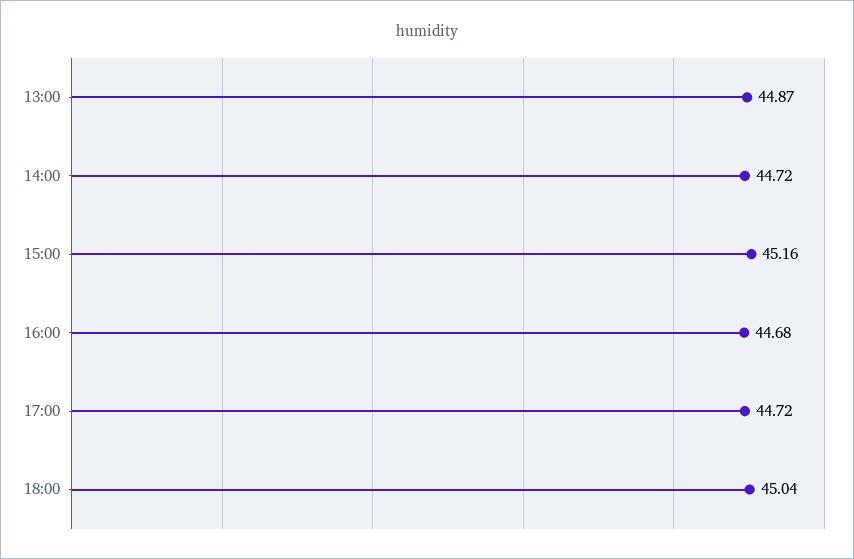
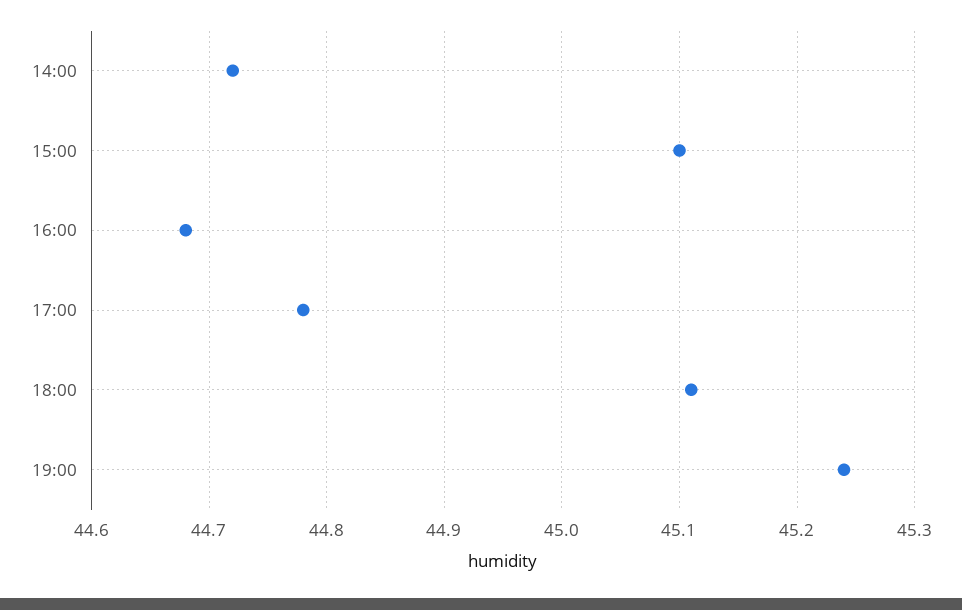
13:00: 44.87 -> none
15:00: 45.16 -> 45.1
17:00: 44.72 -> 44.78
18:00: 45.04 -> 45.11
19:00: none -> 45.24

